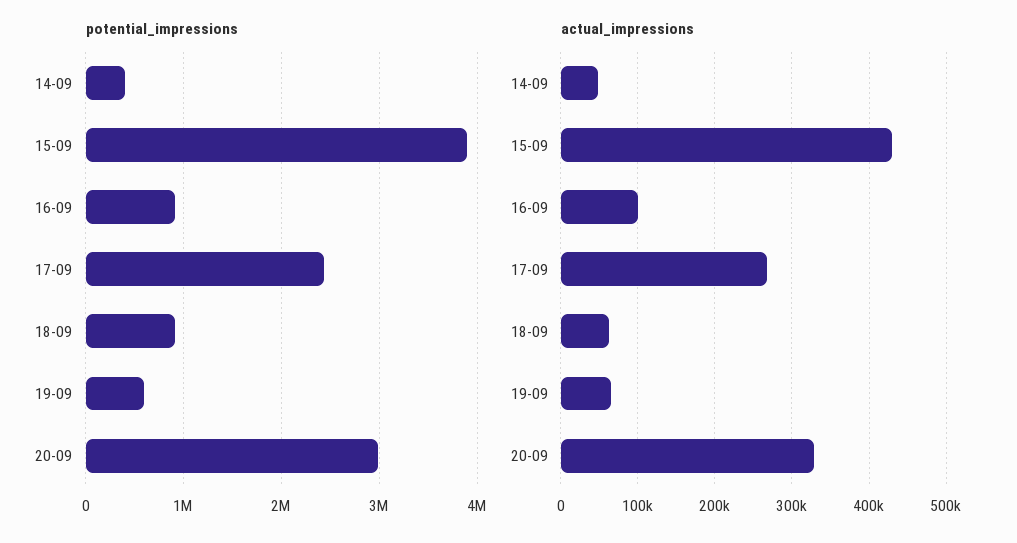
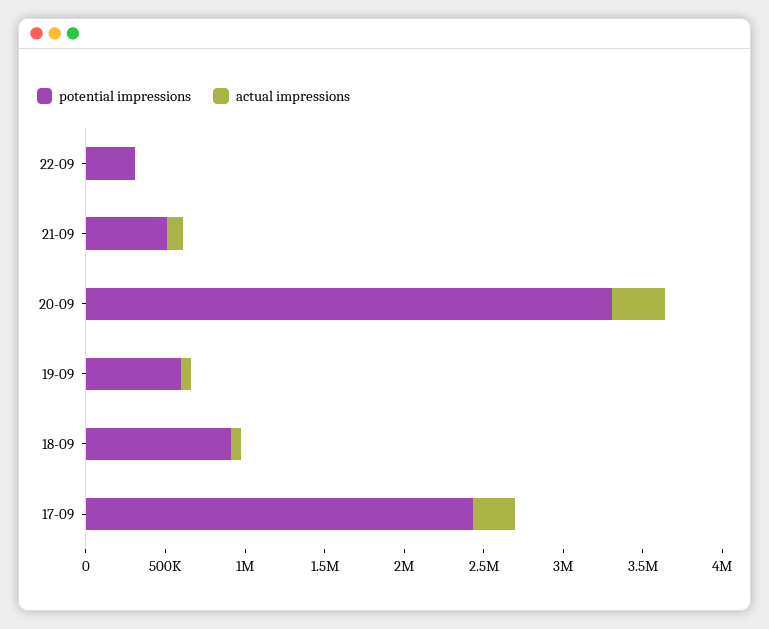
potential_impressions, 14-09: 400000 -> none
potential_impressions, 15-09: 3900000 -> none
potential_impressions, 16-09: 900000 -> none
potential_impressions, 20-09: 3000000 -> 3300000
actual_impressions, 14-09: 50000 -> none
actual_impressions, 15-09: 430000 -> none
actual_impressions, 16-09: 100000 -> none
potential_impressions, 22-09: none -> 300000
actual_impressions, 22-09: none -> 0
potential_impressions, 21-09: none -> 500000
actual_impressions, 21-09: none -> 100000

